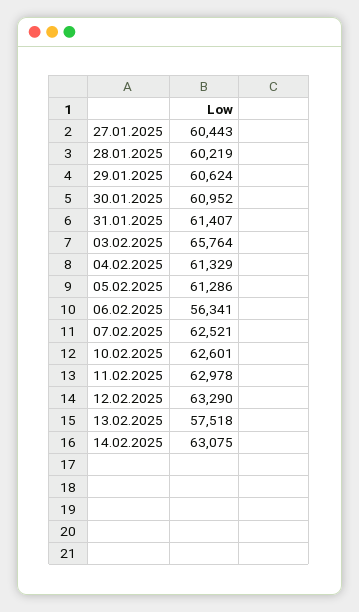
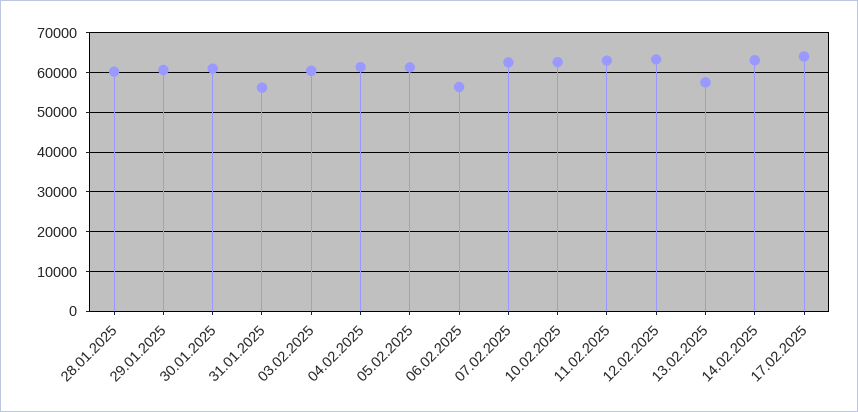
27.01.2025: 60443 -> none
31.01.2025: 61407 -> 56000
03.02.2025: 65764 -> 60000
17.02.2025: none -> 64000

